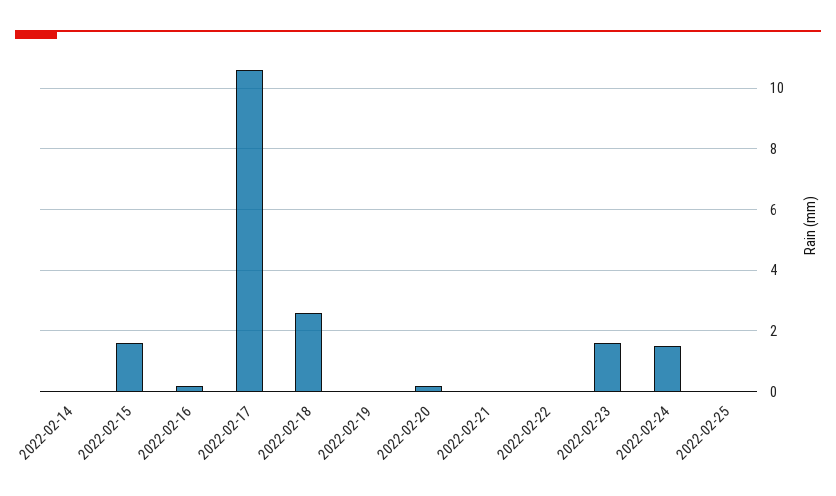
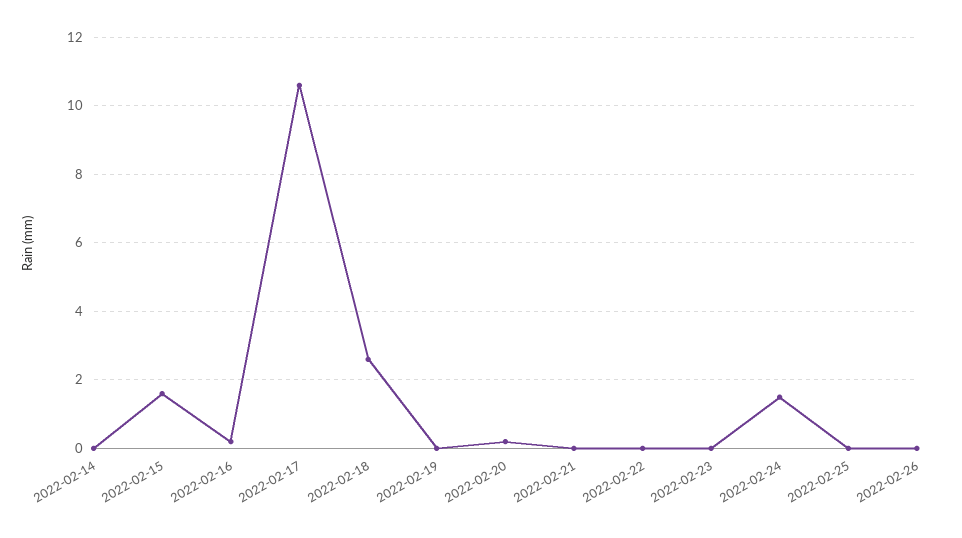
2022-02-23: 1.5 -> 0
2022-02-26: none -> 0

